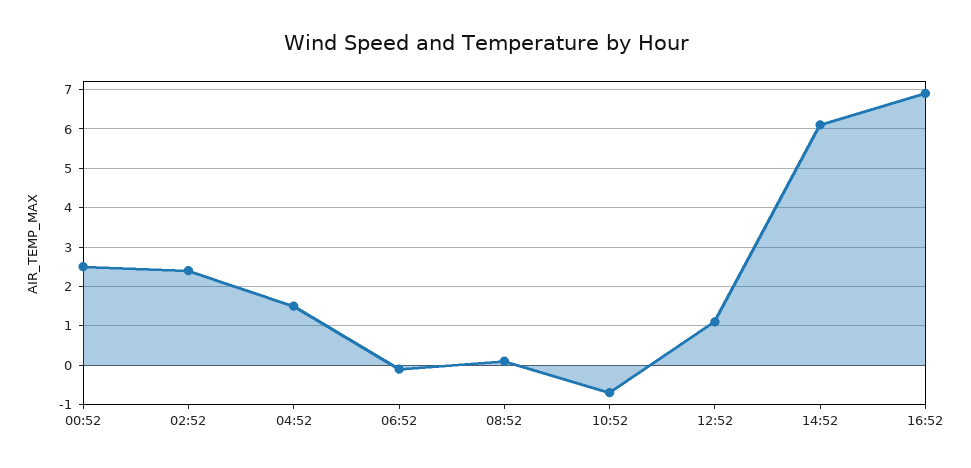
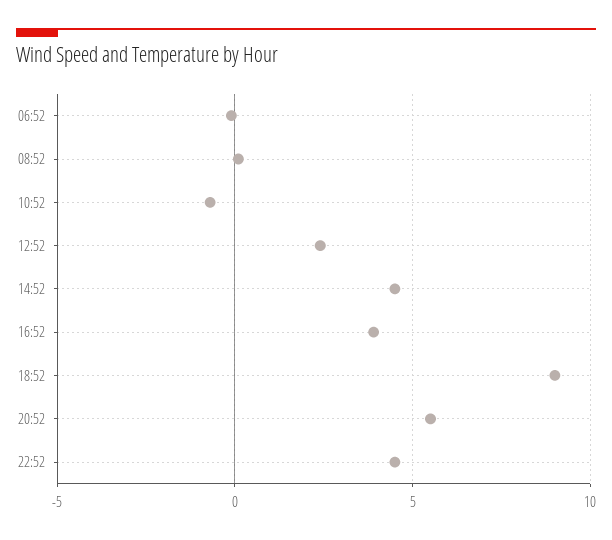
00:52: 2.5 -> none
02:52: 2.5 -> none
04:52: 1.5 -> none
12:52: 1 -> 2.5
14:52: 6 -> 4.5
16:52: 7 -> 4
18:52: none -> 9
20:52: none -> 5.5
22:52: none -> 4.5

